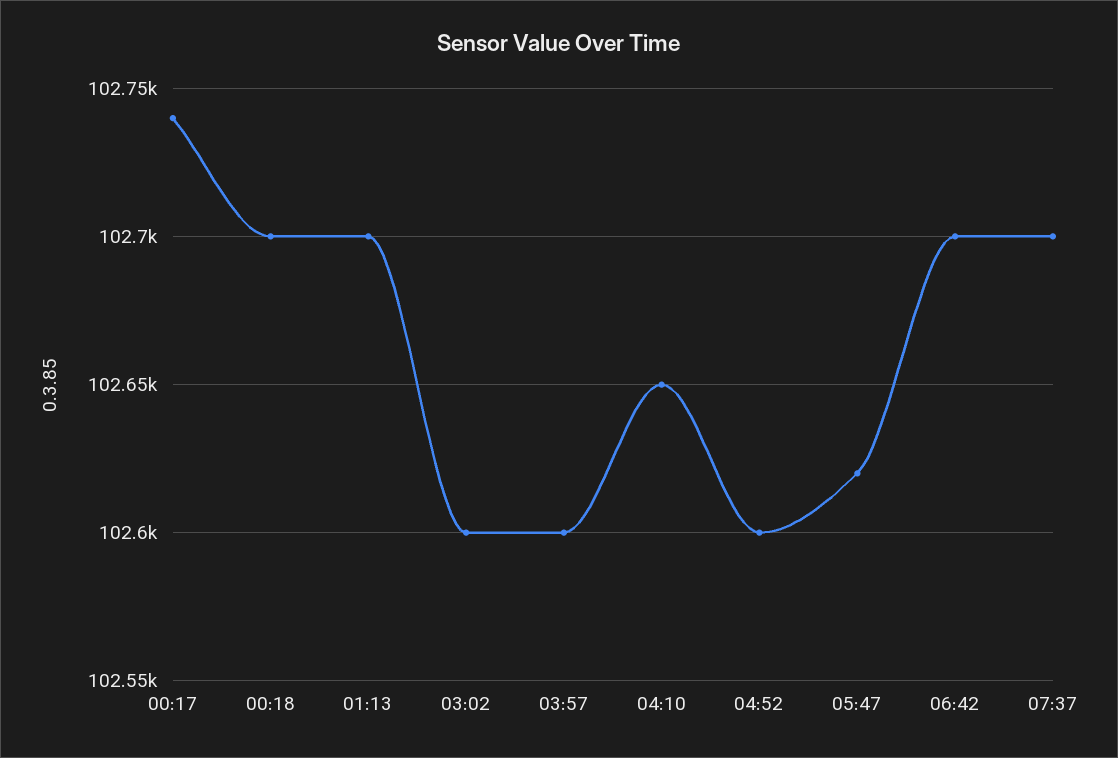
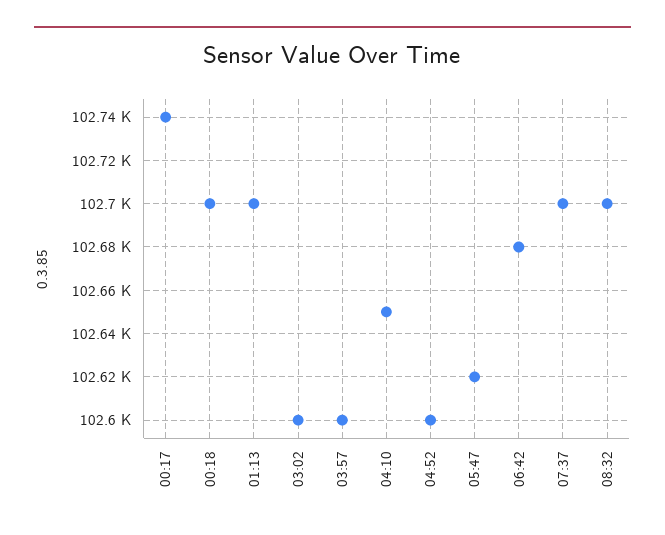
06:42: 102700 -> 102680
08:32: none -> 102700

